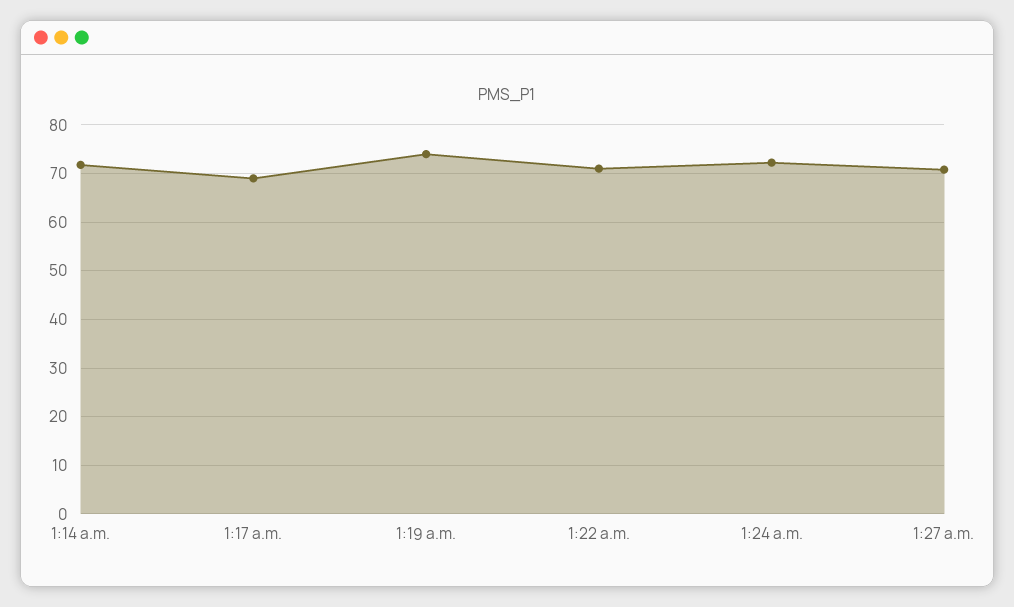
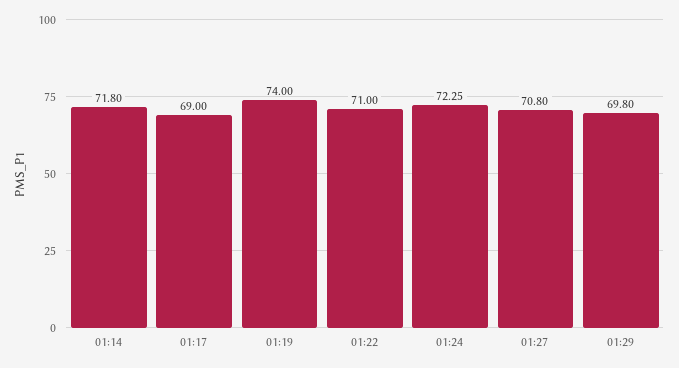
01:29: none -> 69.8

